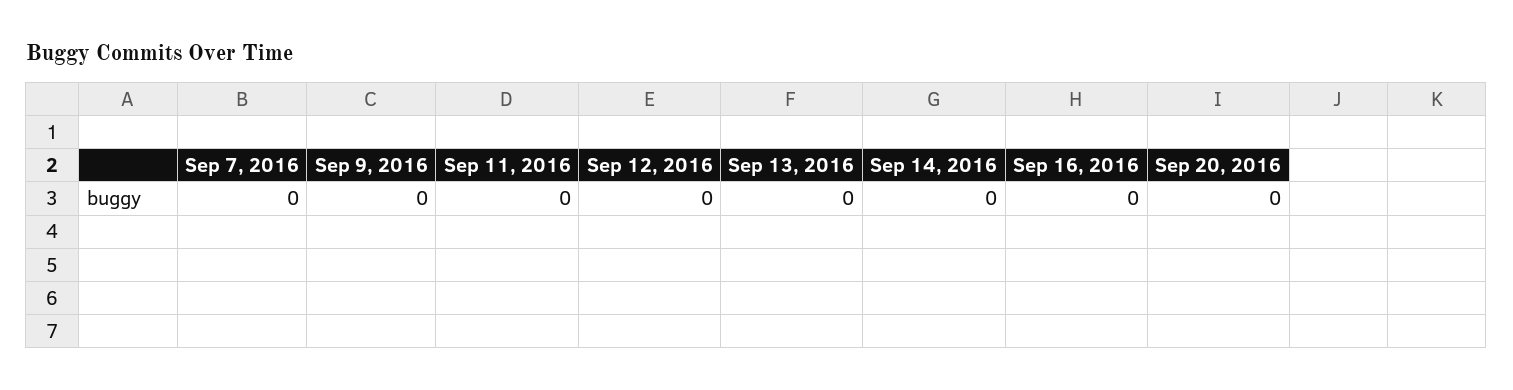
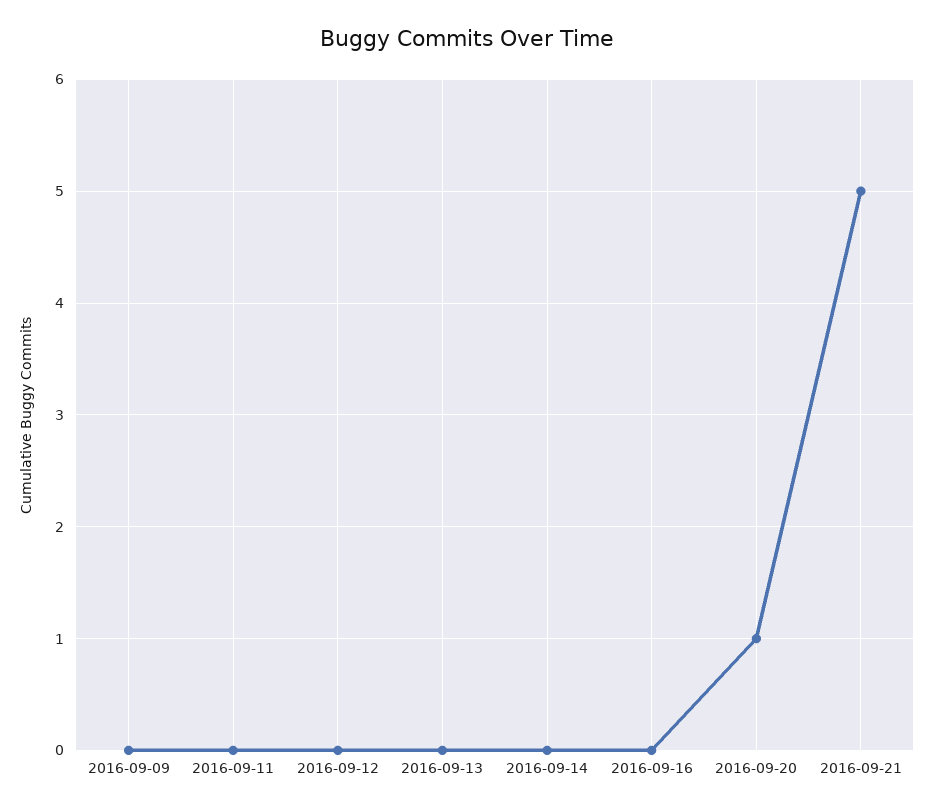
Sep 7, 2016: 0 -> none
Sep 20, 2016: 0 -> 1
2016-09-21: none -> 5

